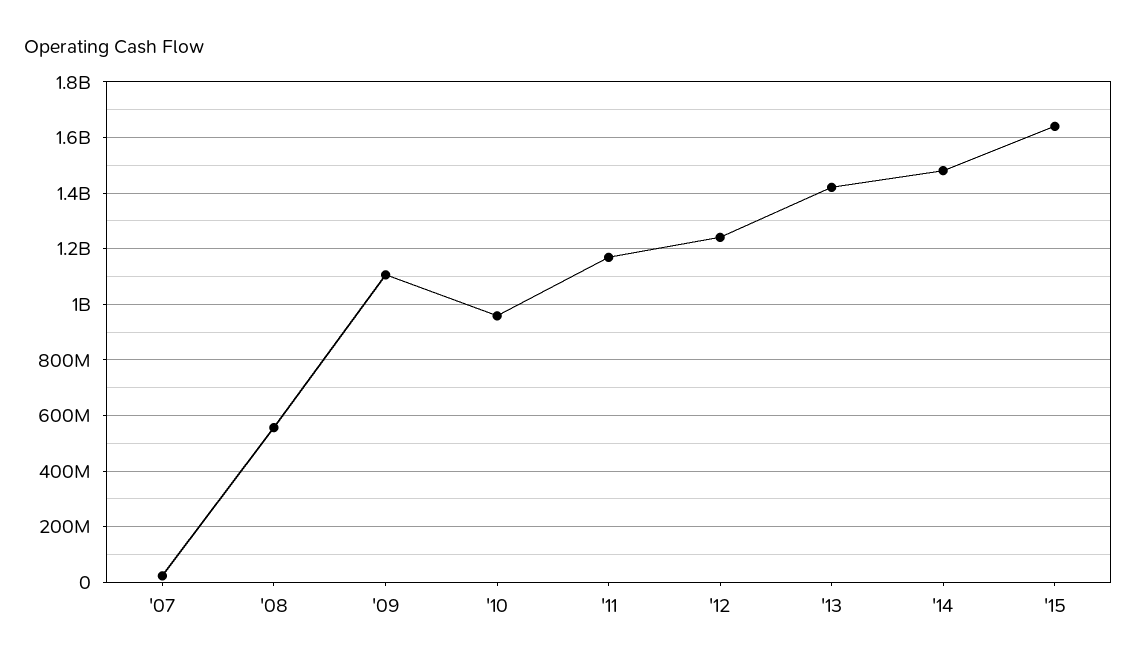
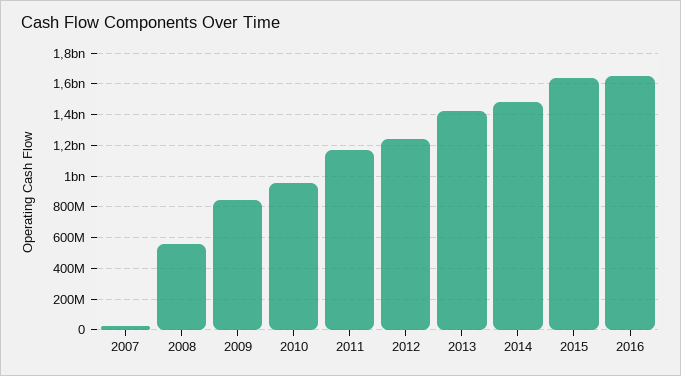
'09: 1100000000 -> 850000000
2016: none -> 1650000000

